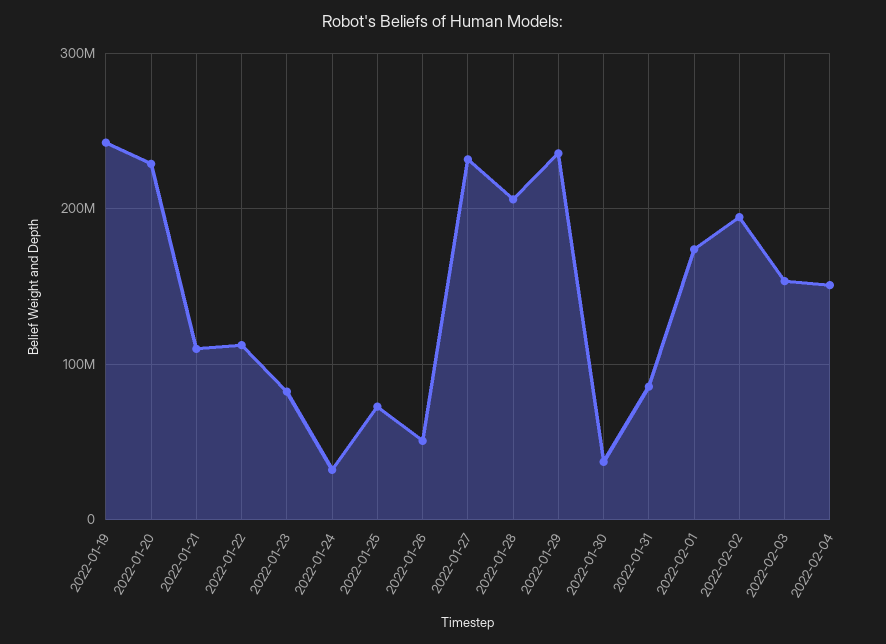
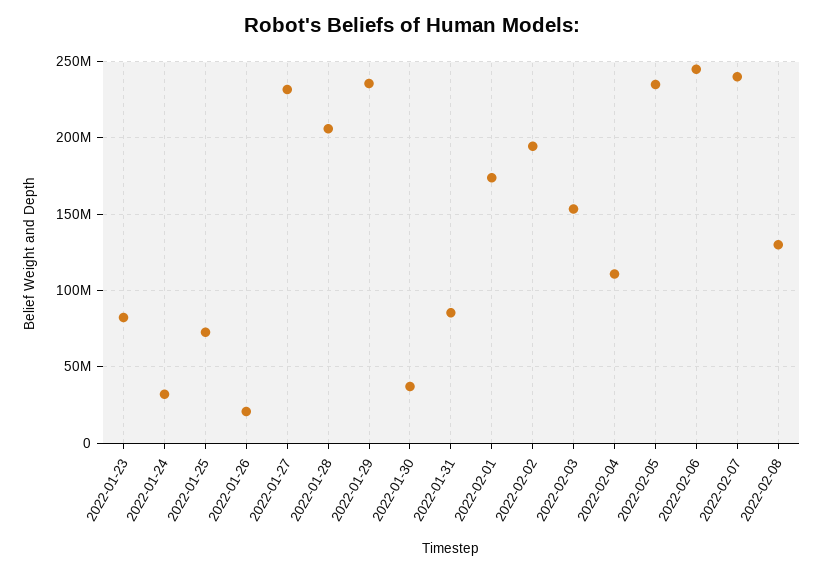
2022-01-19: 240000000 -> none
2022-01-20: 230000000 -> none
2022-01-21: 110000000 -> none
2022-01-22: 110000000 -> none
2022-01-26: 50000000 -> 20000000
2022-02-04: 150000000 -> 110000000
2022-02-05: none -> 235000000
2022-02-06: none -> 245000000
2022-02-07: none -> 240000000
2022-02-08: none -> 130000000

